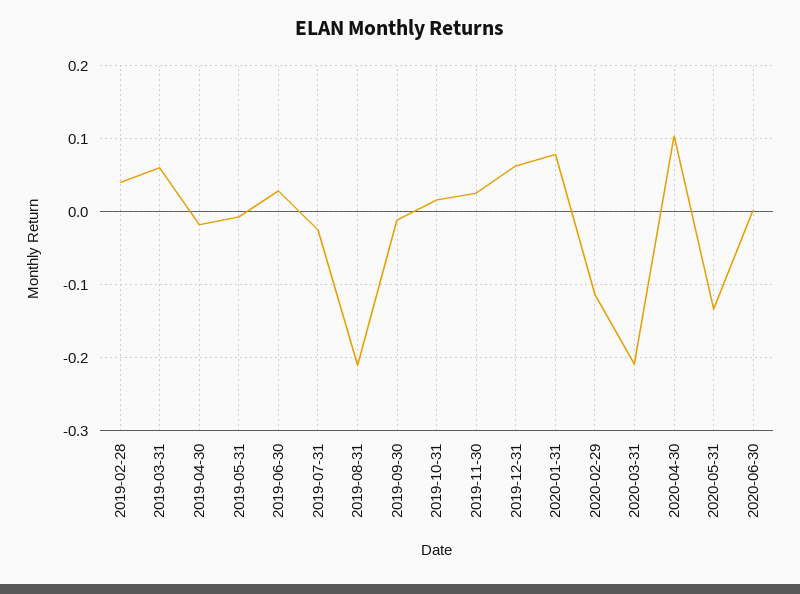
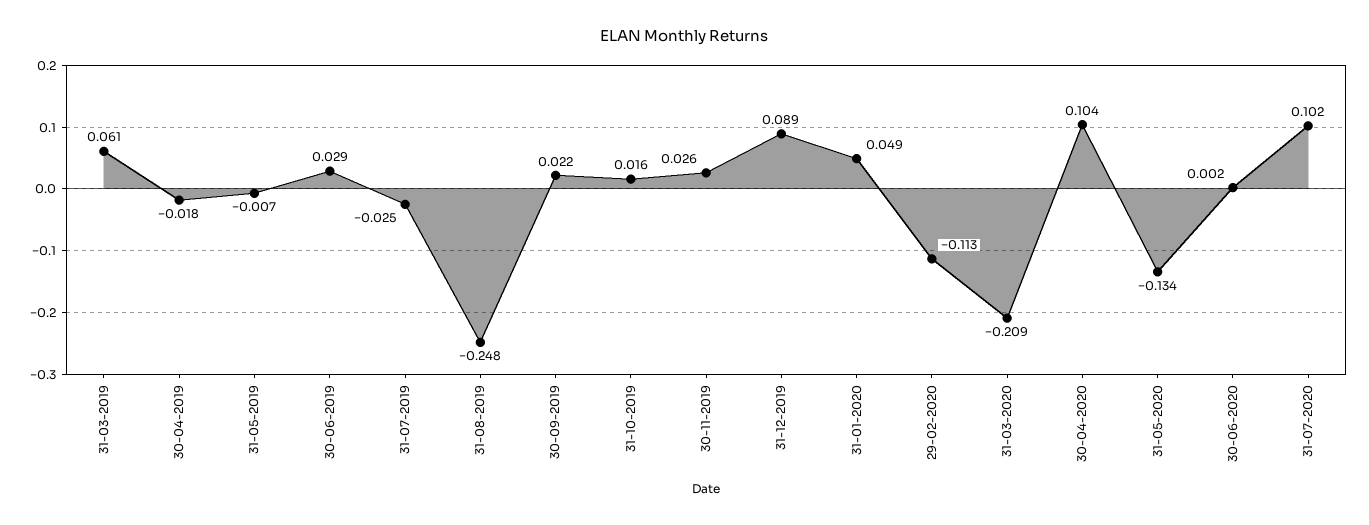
2019-02-28: 0.04 -> none
2019-08-31: -0.21 -> -0.248
2019-09-30: -0.01 -> 0.022
2019-12-31: 0.06 -> 0.089
2020-01-31: 0.08 -> 0.049
31-07-2020: none -> 0.102

